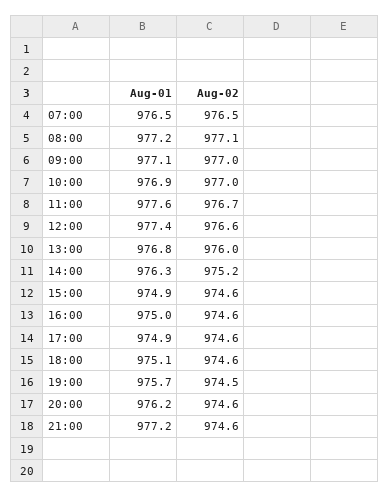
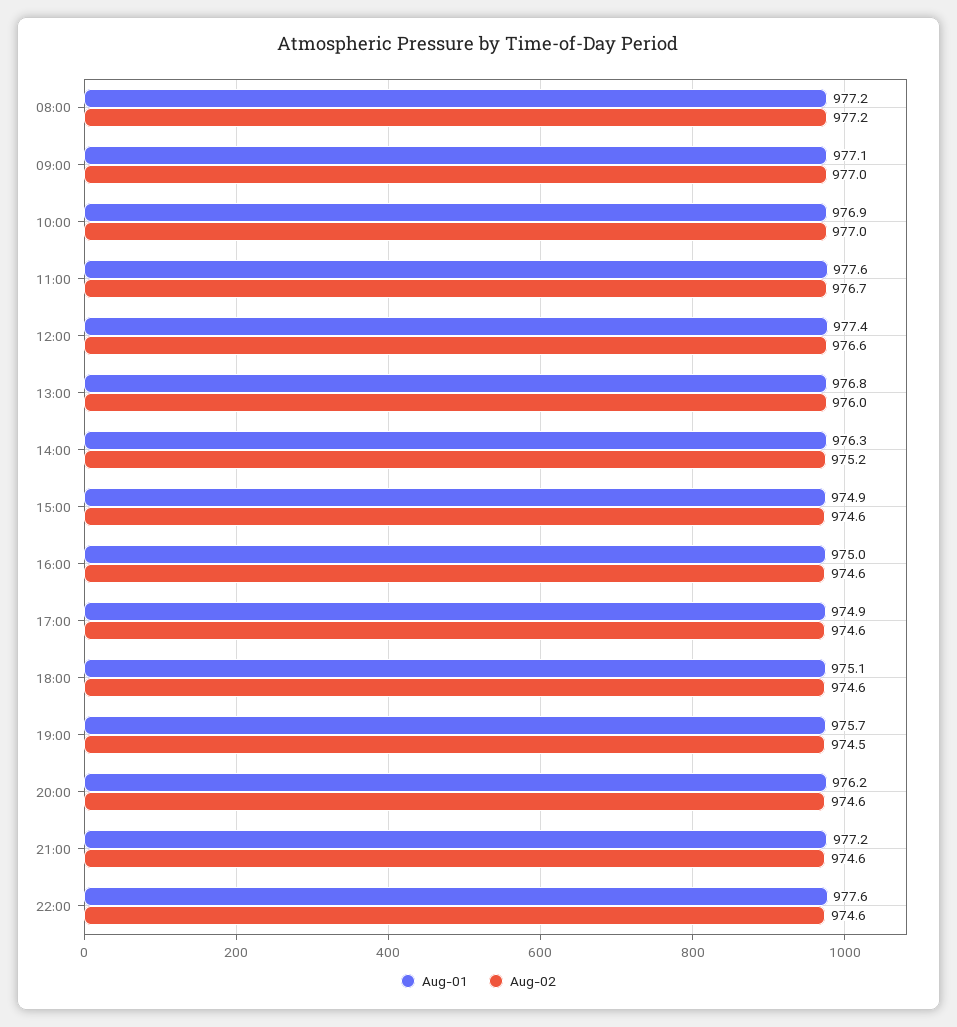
Aug-01, 07:00: 976.5 -> none
Aug-02, 07:00: 976.5 -> none
Aug-02, 08:00: 977.1 -> 977.2
Aug-01, 22:00: none -> 977.6
Aug-02, 22:00: none -> 974.6

